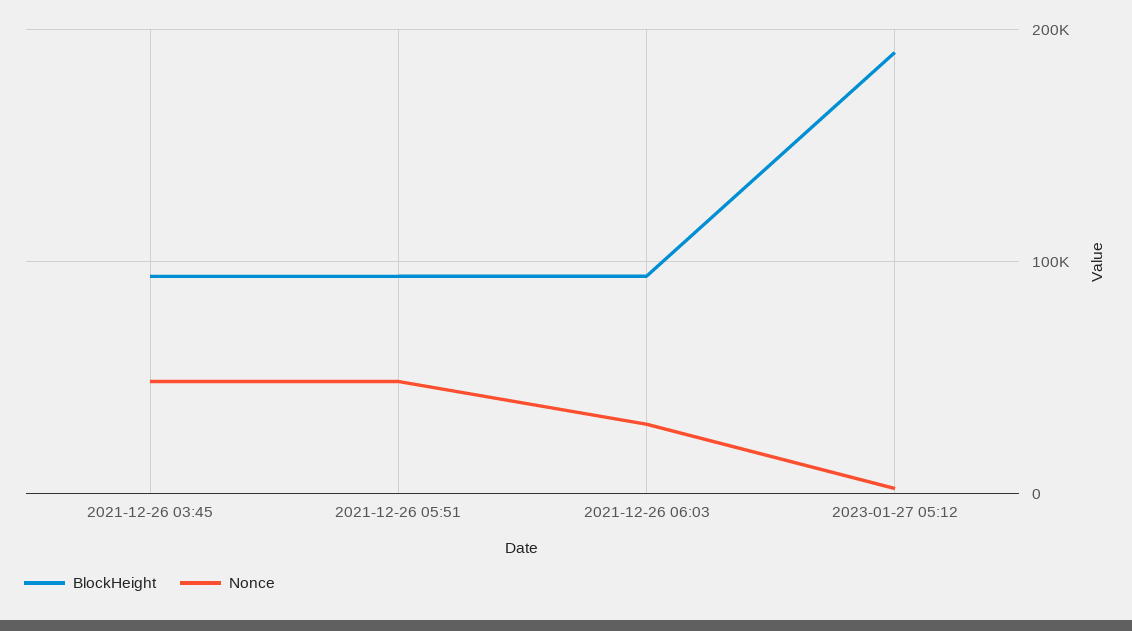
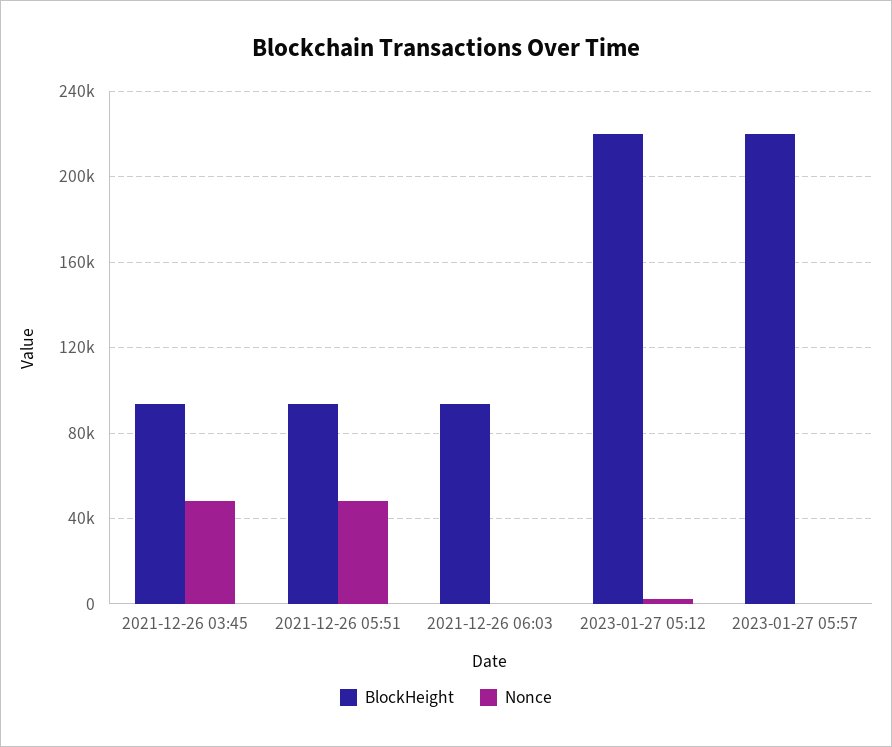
Nonce, 2021-12-26 06:03: 30000 -> 0
BlockHeight, 2023-01-27 05:12: 190000 -> 220000
BlockHeight, 2023-01-27 05:57: none -> 220000
Nonce, 2023-01-27 05:57: none -> 0

